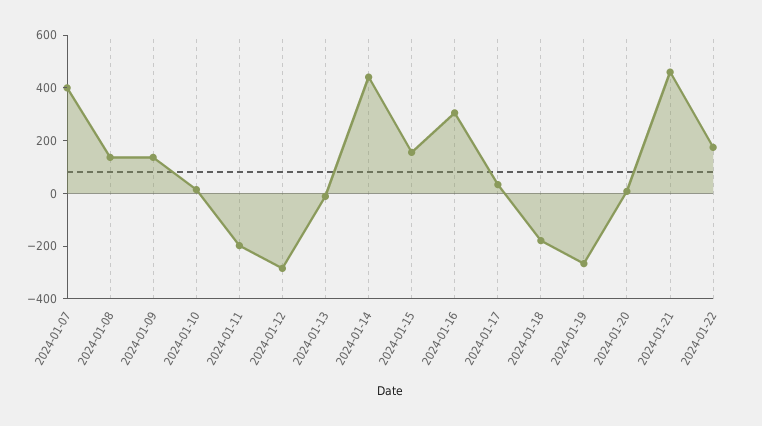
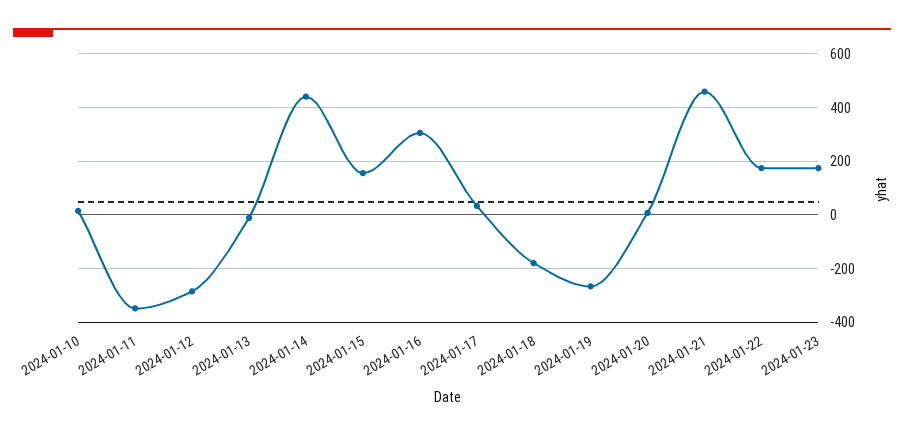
2024-01-07: 400 -> none
2024-01-08: 150 -> none
2024-01-09: 150 -> none
2024-01-11: -200 -> -350
2024-01-23: none -> 175

